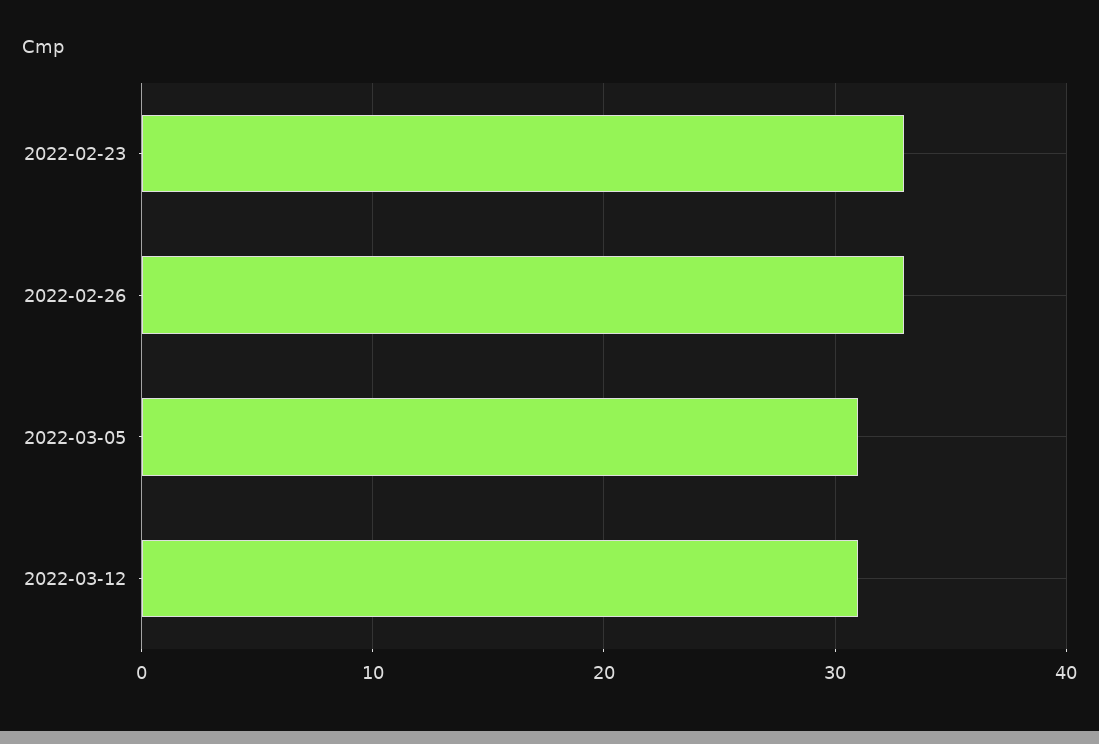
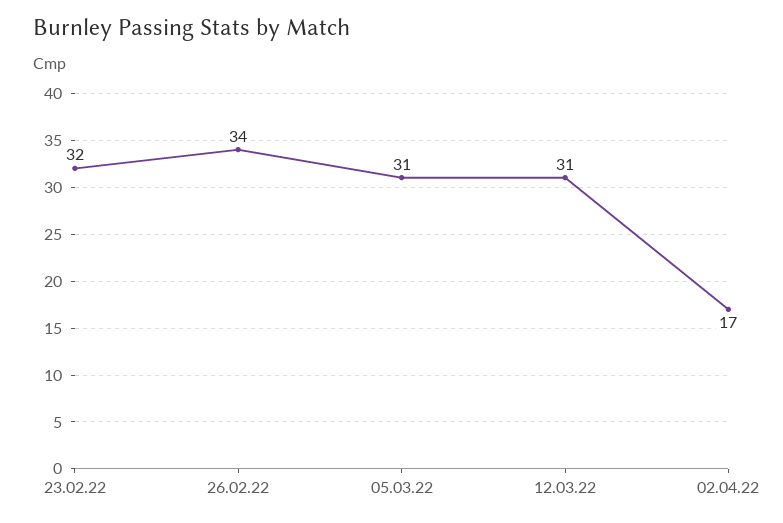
2022-02-23: 33 -> 32
2022-02-26: 33 -> 34
02.04.22: none -> 17

